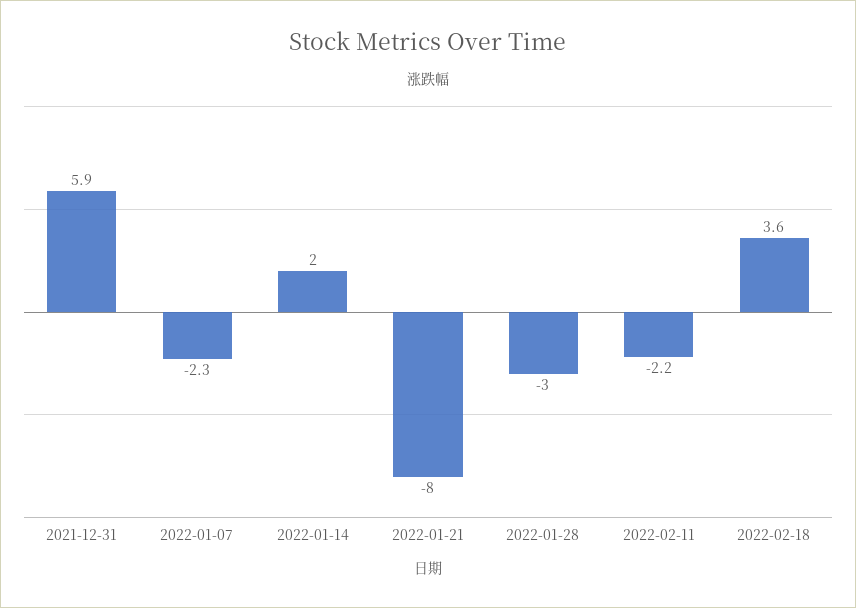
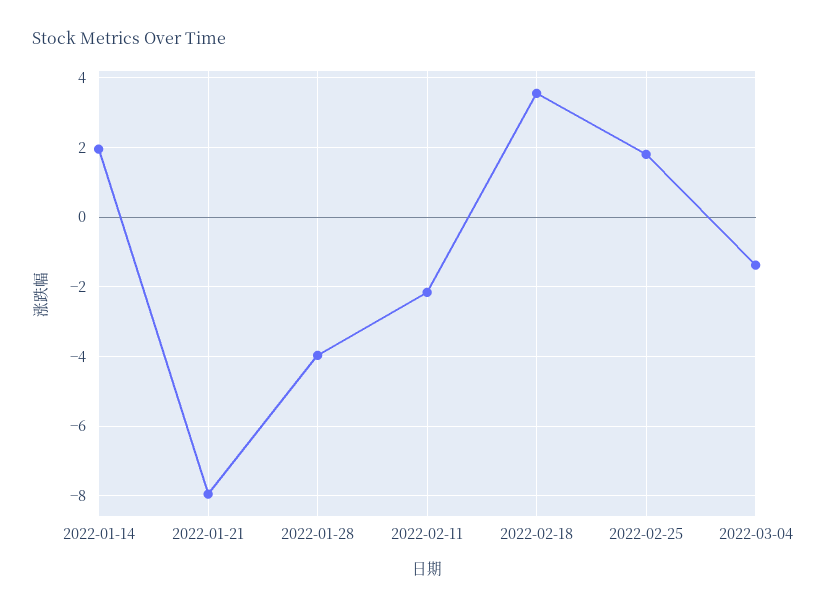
2021-12-31: 5.9 -> none
2022-01-07: -2.3 -> none
2022-01-28: -3 -> -4
2022-02-25: none -> 1.8
2022-03-04: none -> -1.4

